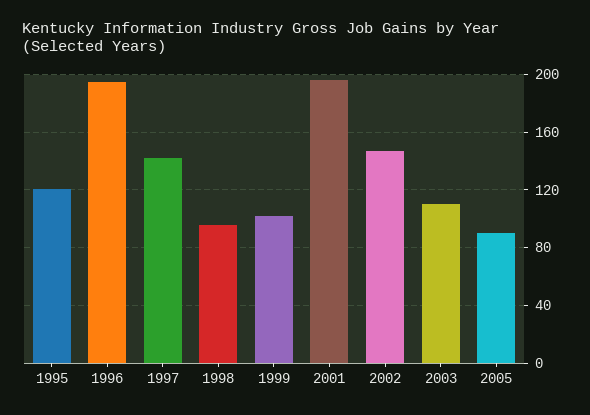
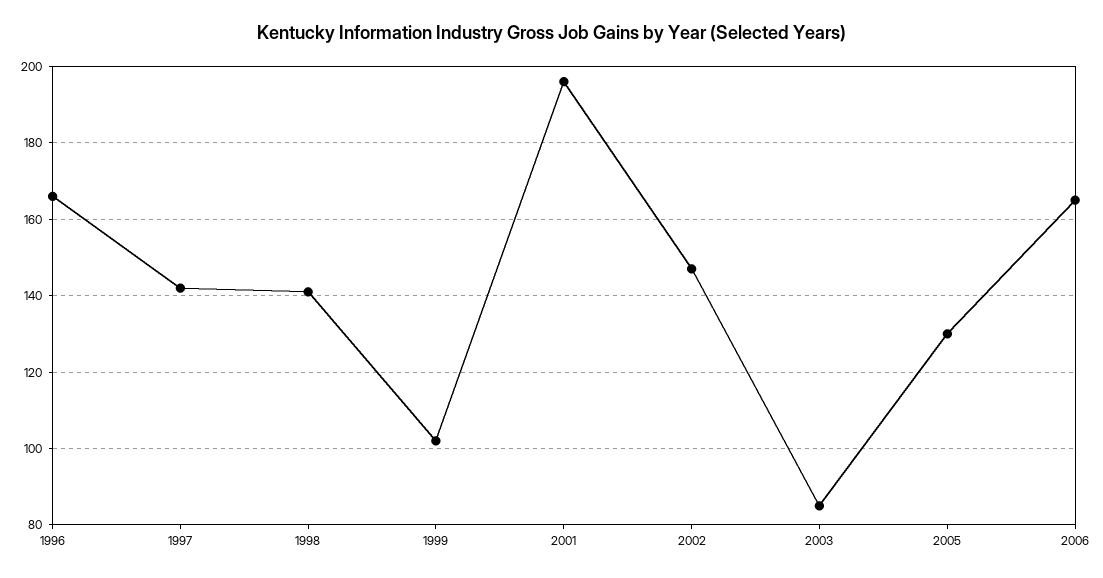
1995: 120 -> none
1996: 195 -> 165
1998: 95 -> 140
2003: 110 -> 85
2005: 90 -> 130
2006: none -> 165

